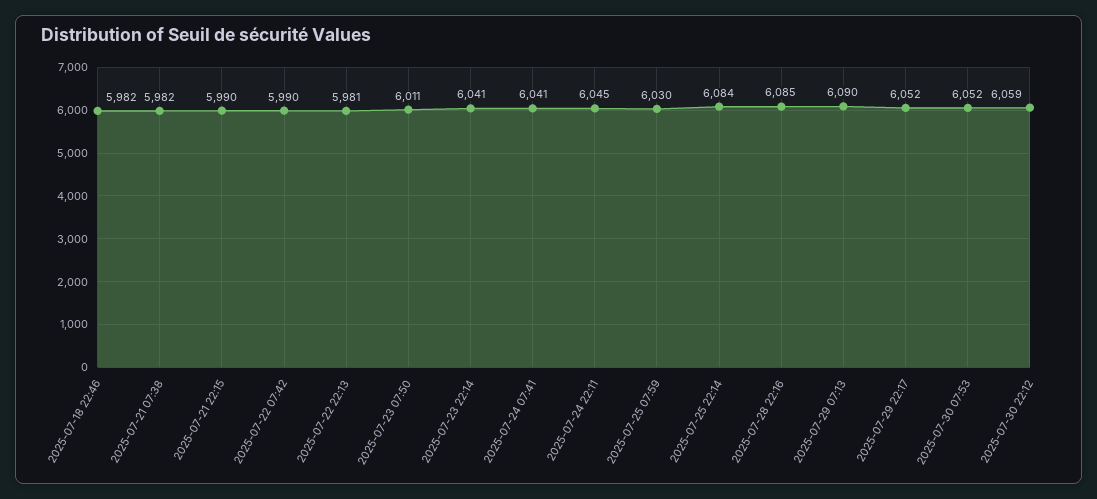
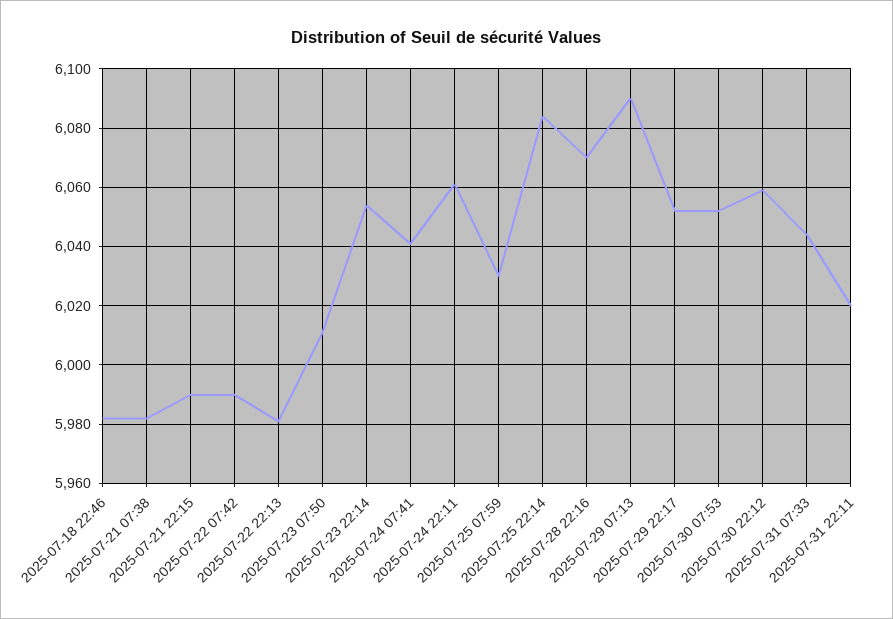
2025-07-23 22:14: 6041 -> 6055
2025-07-24 22:11: 6045 -> 6060
2025-07-28 22:16: 6085 -> 6070
2025-07-31 07:33: none -> 6045
2025-07-31 22:11: none -> 6020

